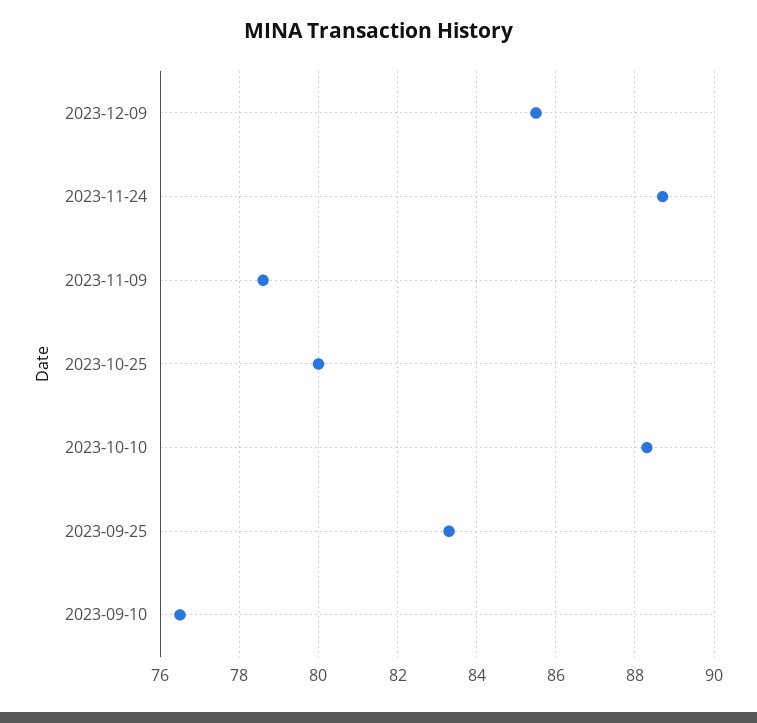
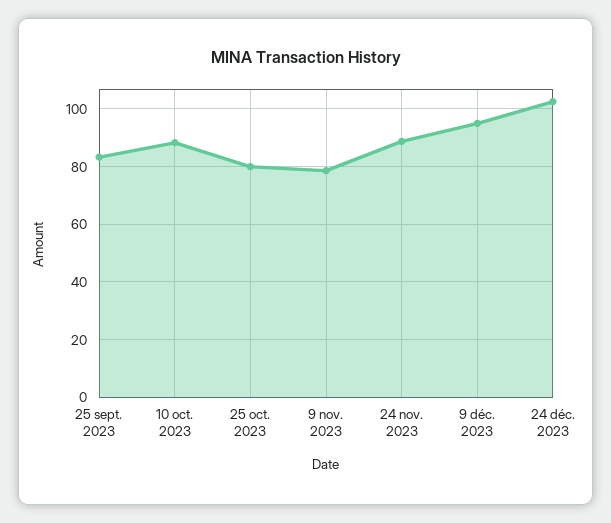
2023-12-09: 85.5 -> 95
2023-09-10: 76.5 -> none
24 déc. 2023: none -> 102.5

